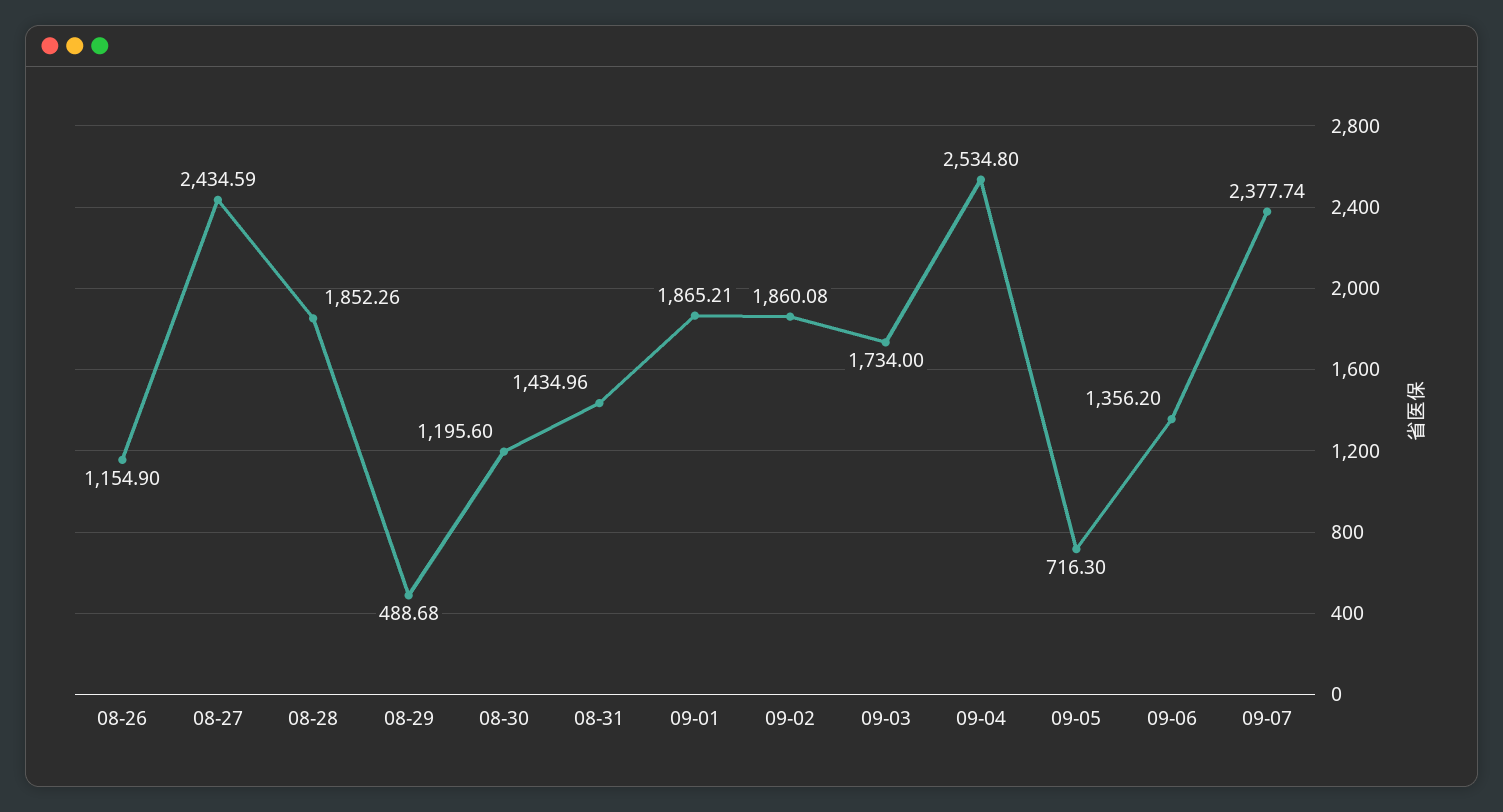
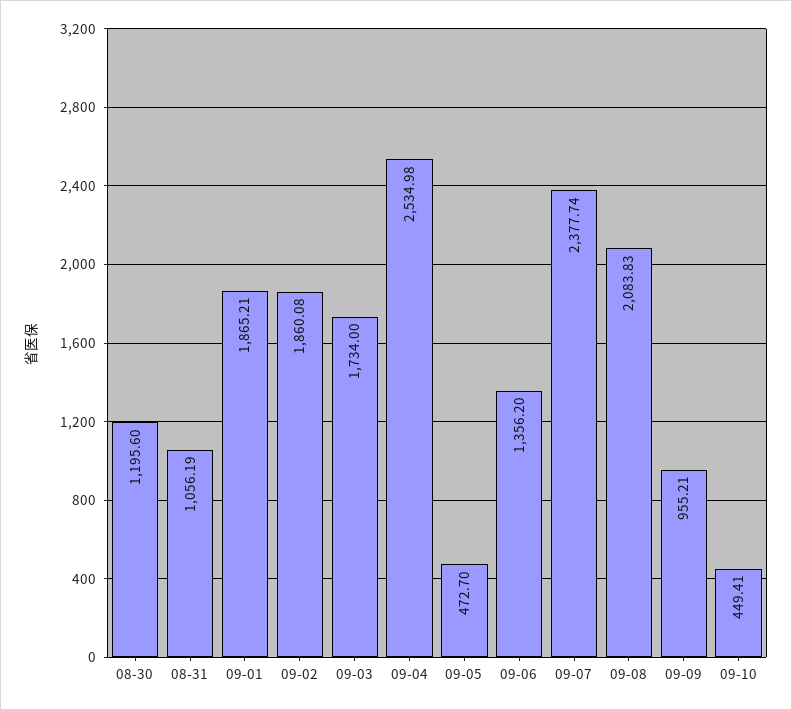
08-26: 1154.9 -> none
08-27: 2434.59 -> none
08-28: 1852.26 -> none
08-29: 488.68 -> none
08-31: 1434.96 -> 1056.19
09-04: 2534.8 -> 2534.98
09-05: 716.3 -> 472.7
09-08: none -> 2083.83
09-09: none -> 955.21
09-10: none -> 449.41

